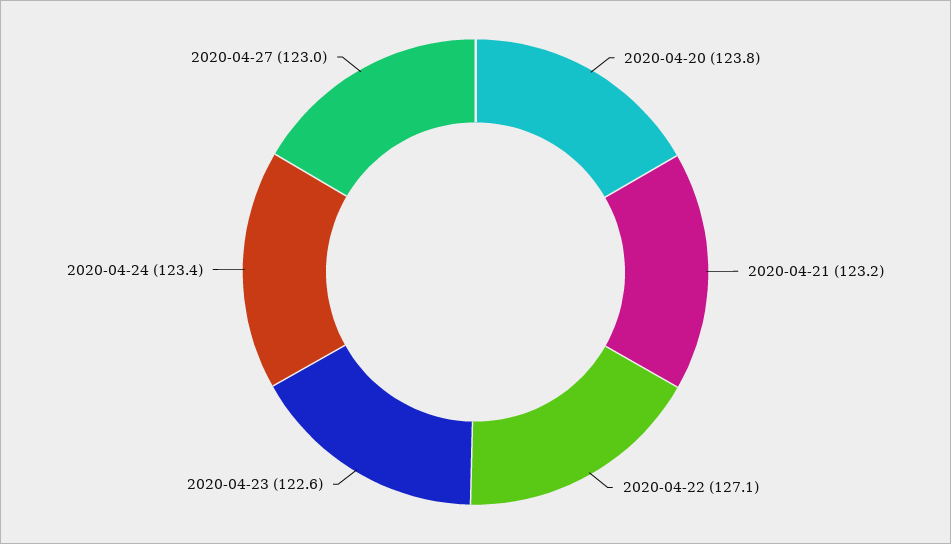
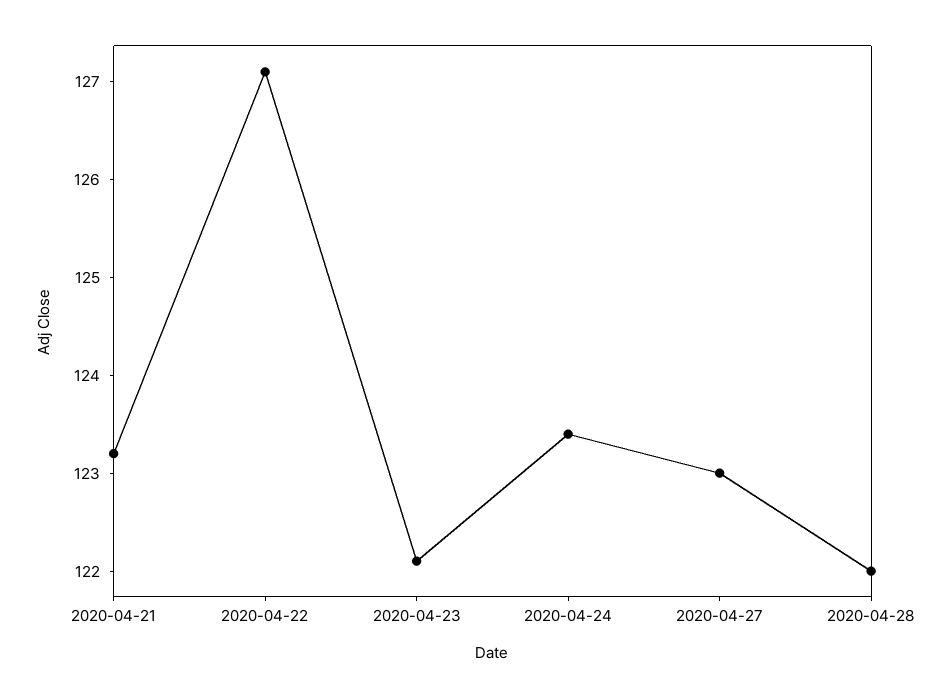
2020-04-20: 123.8 -> none
2020-04-23: 122.6 -> 122.1
2020-04-28: none -> 122

